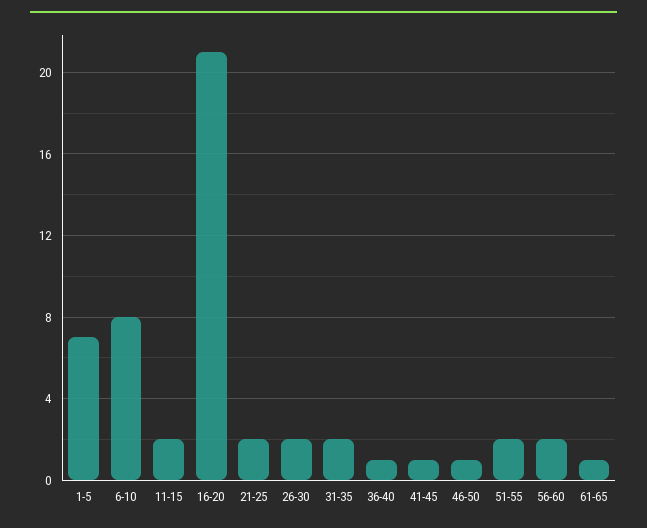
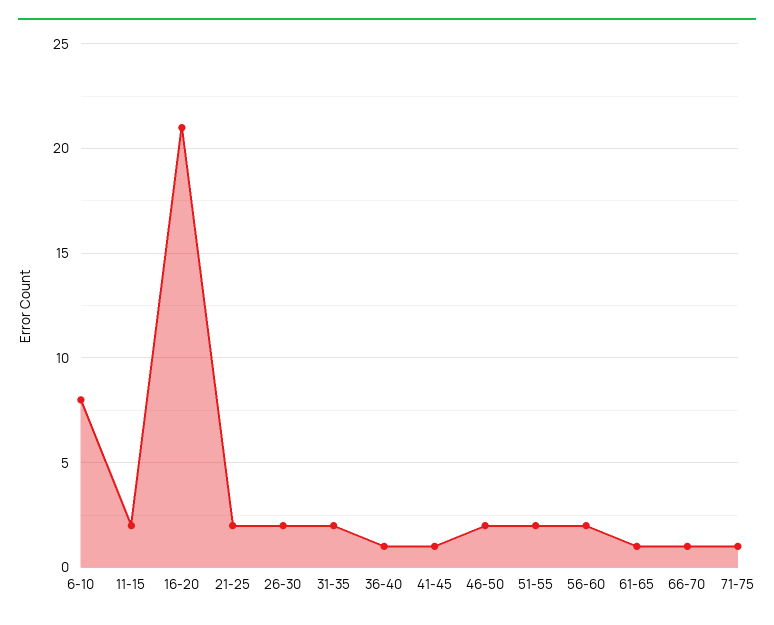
1-5: 7 -> none
46-50: 1 -> 2
66-70: none -> 1
71-75: none -> 1

